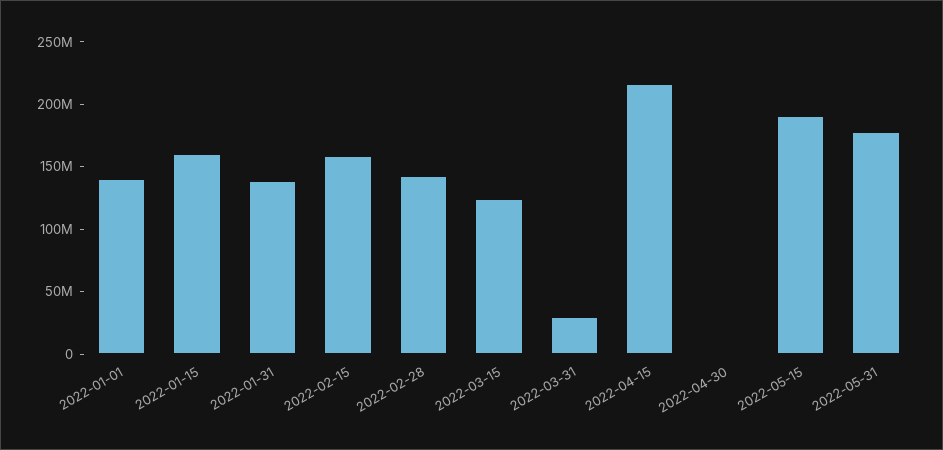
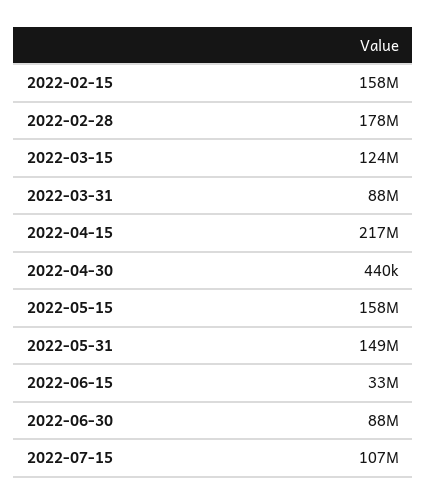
2022-01-01: 140000000 -> none
2022-01-15: 160000000 -> none
2022-01-31: 140000000 -> none
2022-02-28: 140000000 -> 178000000
2022-03-31: 30000000 -> 88000000
2022-05-15: 190000000 -> 158000000
2022-05-31: 180000000 -> 149000000
2022-06-15: none -> 33000000
2022-06-30: none -> 88000000
2022-07-15: none -> 107000000

